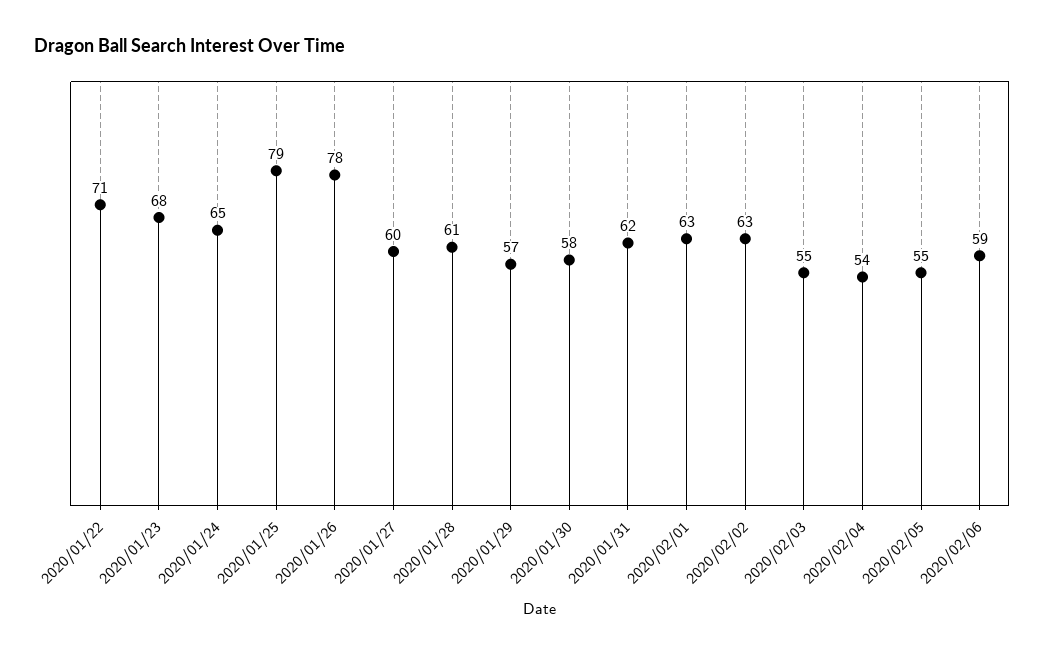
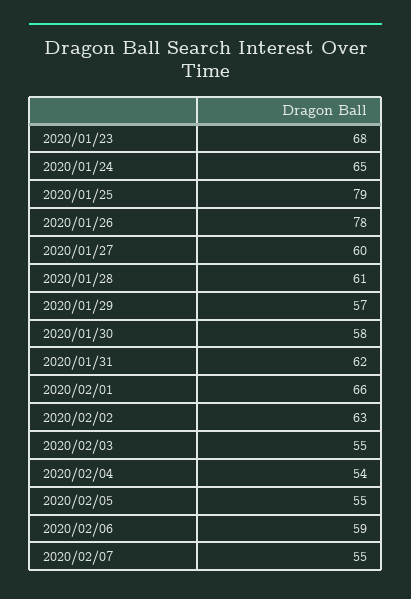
2020/01/22: 71 -> none
2020/02/01: 63 -> 66
2020/02/07: none -> 55

